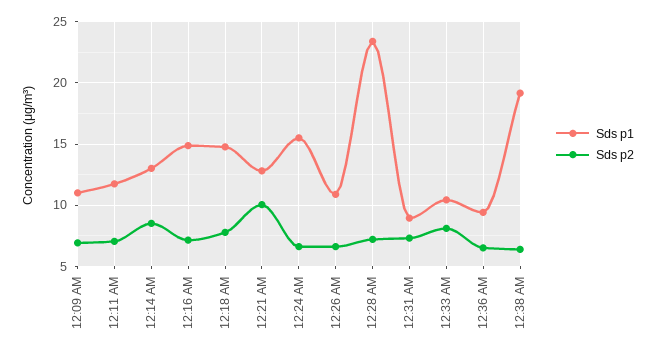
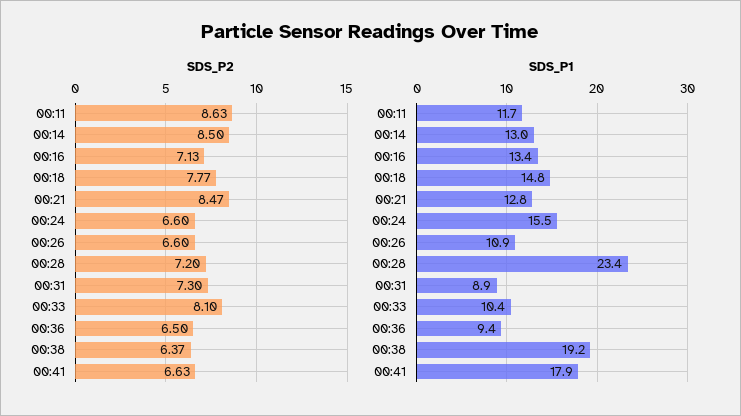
Sds p1, 12:09 AM: 11 -> none
Sds p2, 12:09 AM: 7 -> none
Sds p2, 12:11 AM: 7 -> 8.63
Sds p1, 12:16 AM: 15 -> 13.4
Sds p2, 12:21 AM: 10 -> 8.47
Sds p2, 00:41: none -> 6.63
Sds p1, 00:41: none -> 17.9

